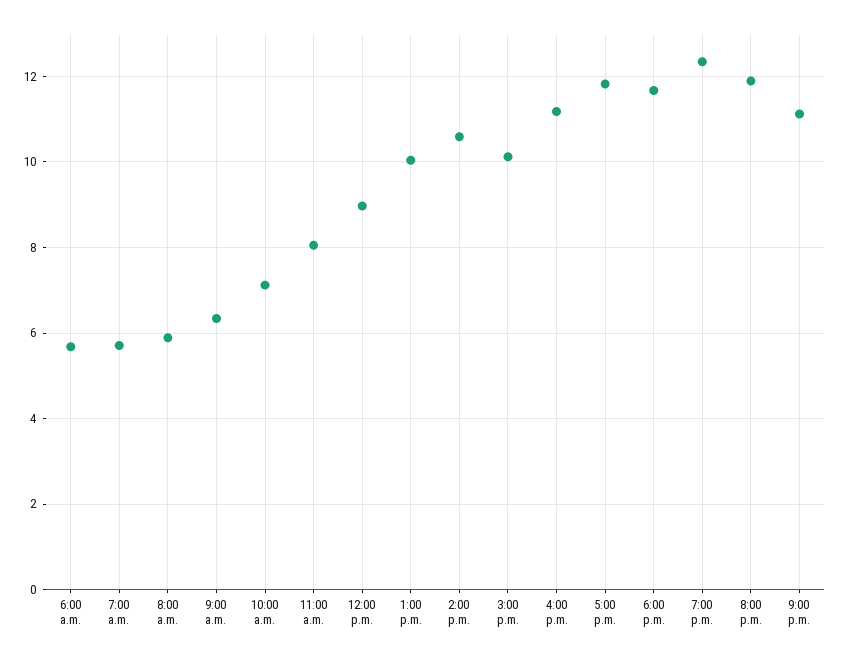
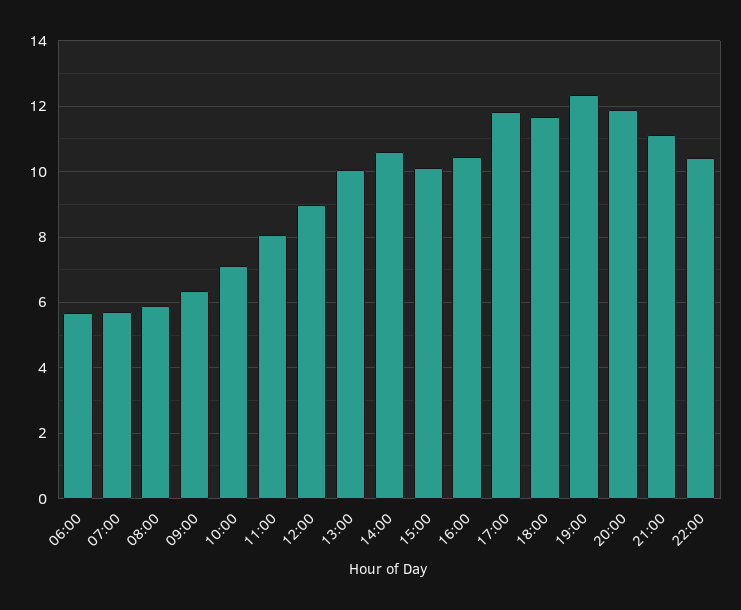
4:00 p.m.: 11.2 -> 10.4
22:00: none -> 10.4

